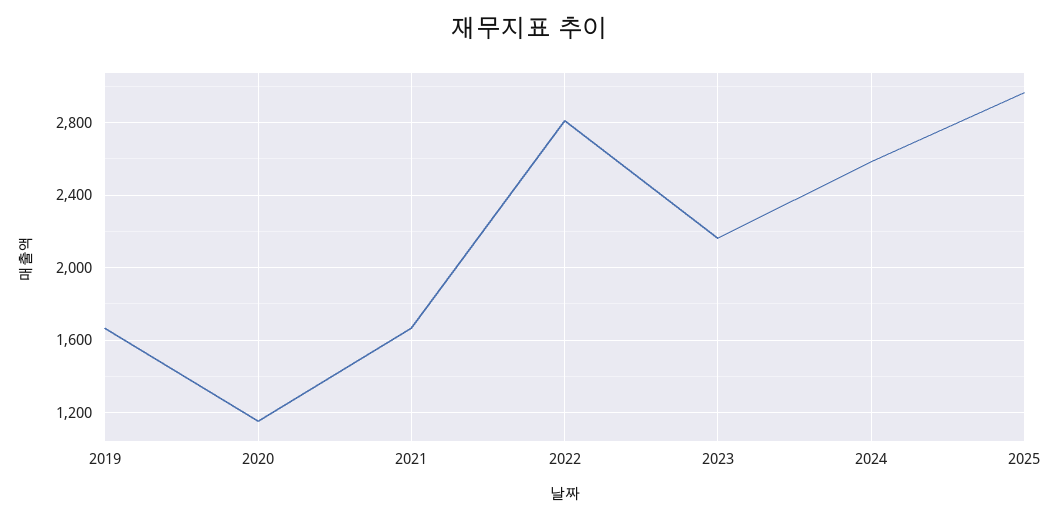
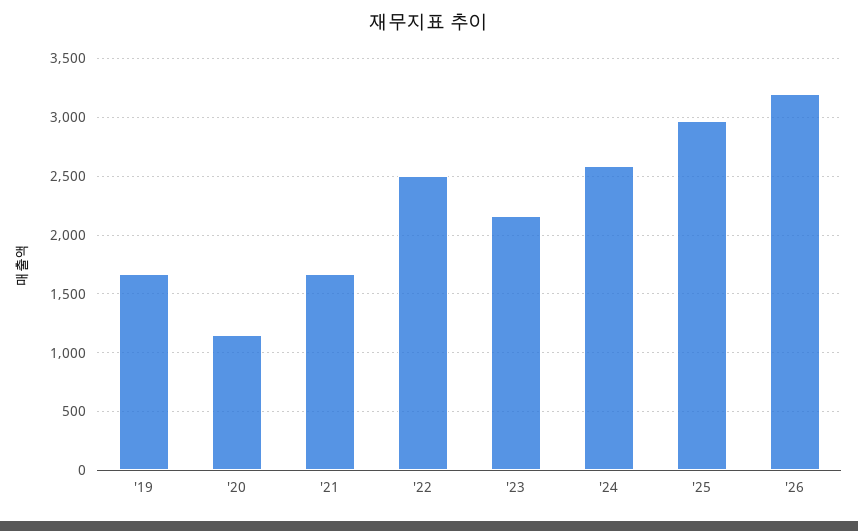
2022: 2800 -> 2500
'26: none -> 3200

